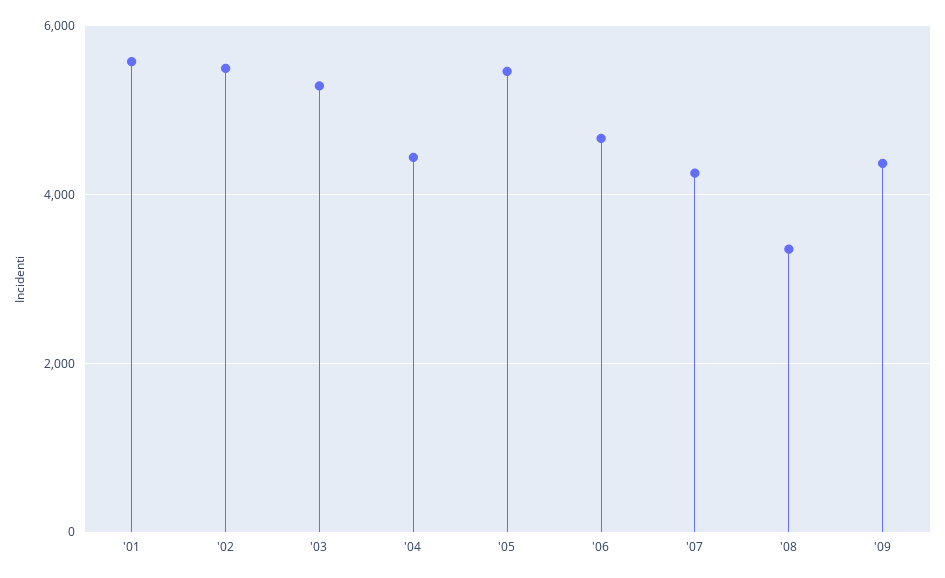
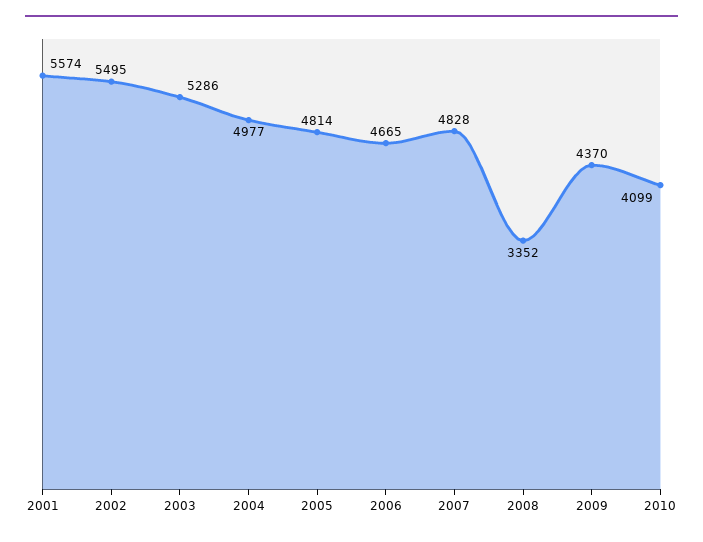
'04: 4400 -> 4977
'05: 5400 -> 4814
'07: 4200 -> 4828
2010: none -> 4099

